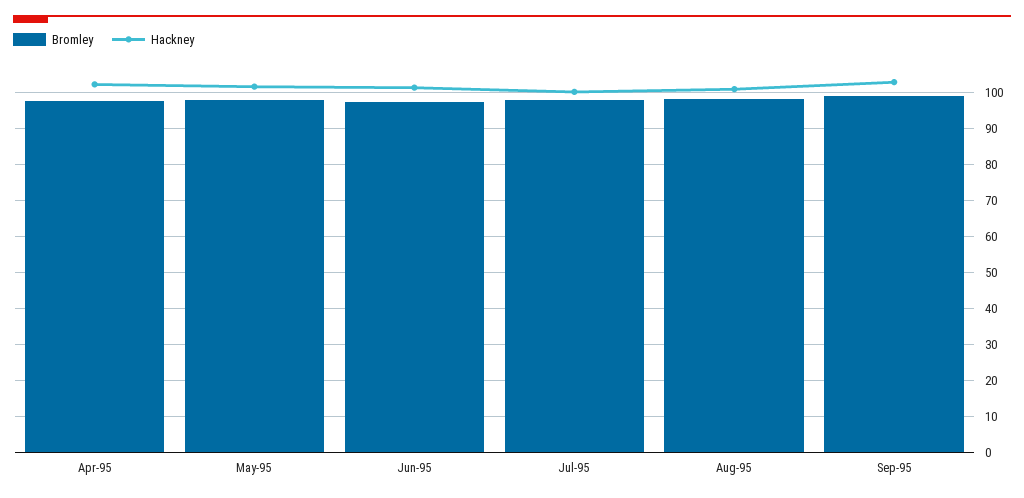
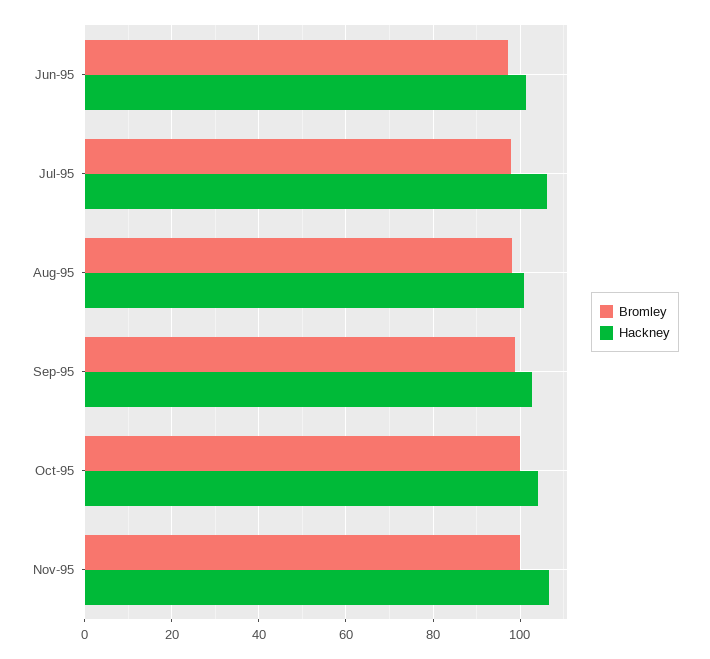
Bromley, Apr-95: 98 -> none
Hackney, Apr-95: 102 -> none
Bromley, May-95: 98 -> none
Hackney, May-95: 102 -> none
Hackney, Jul-95: 100 -> 106
Bromley, Oct-95: none -> 100
Hackney, Oct-95: none -> 104
Bromley, Nov-95: none -> 100
Hackney, Nov-95: none -> 106

